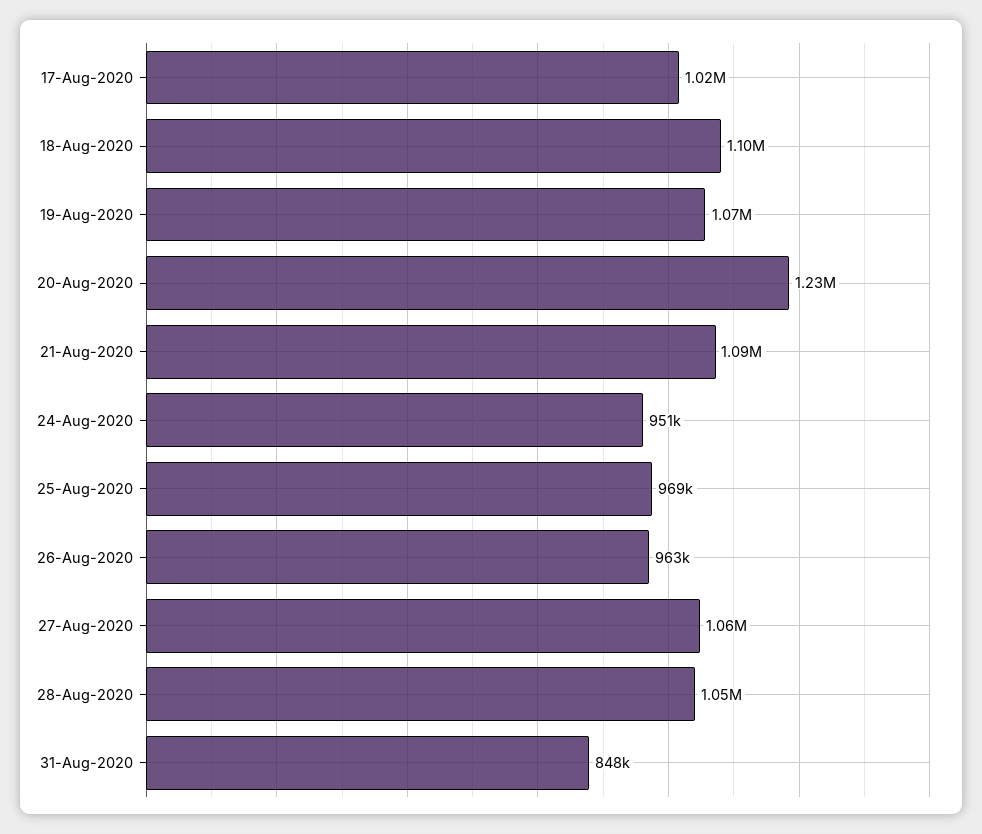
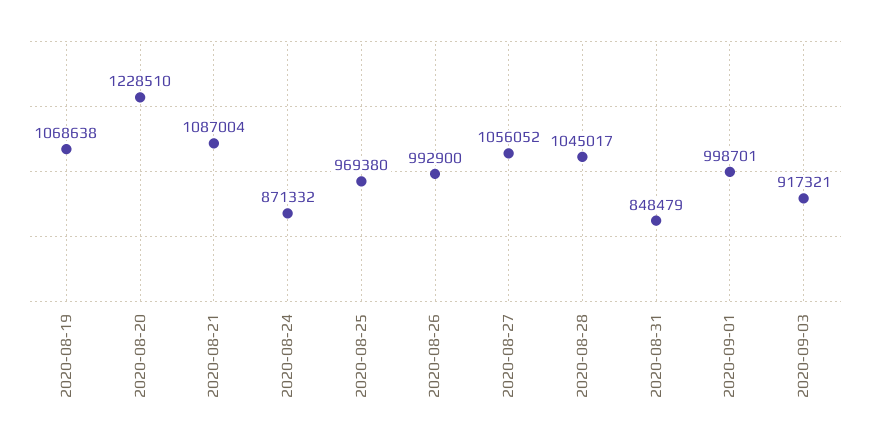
17-Aug-2020: 1020000 -> none
18-Aug-2020: 1100000 -> none
24-Aug-2020: 951000 -> 871332
26-Aug-2020: 963000 -> 992900
2020-09-01: none -> 998701
2020-09-03: none -> 917321

